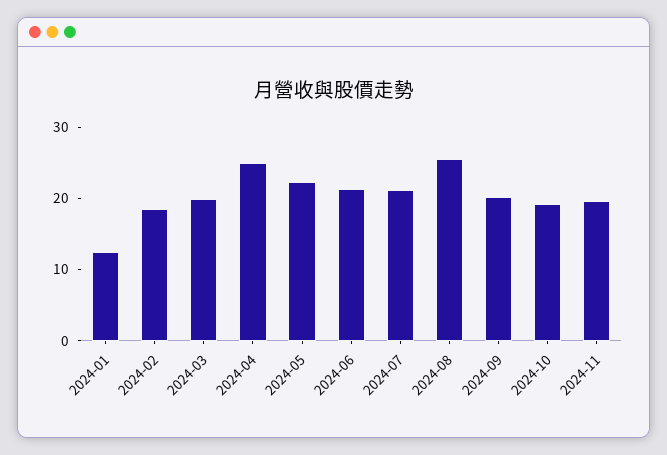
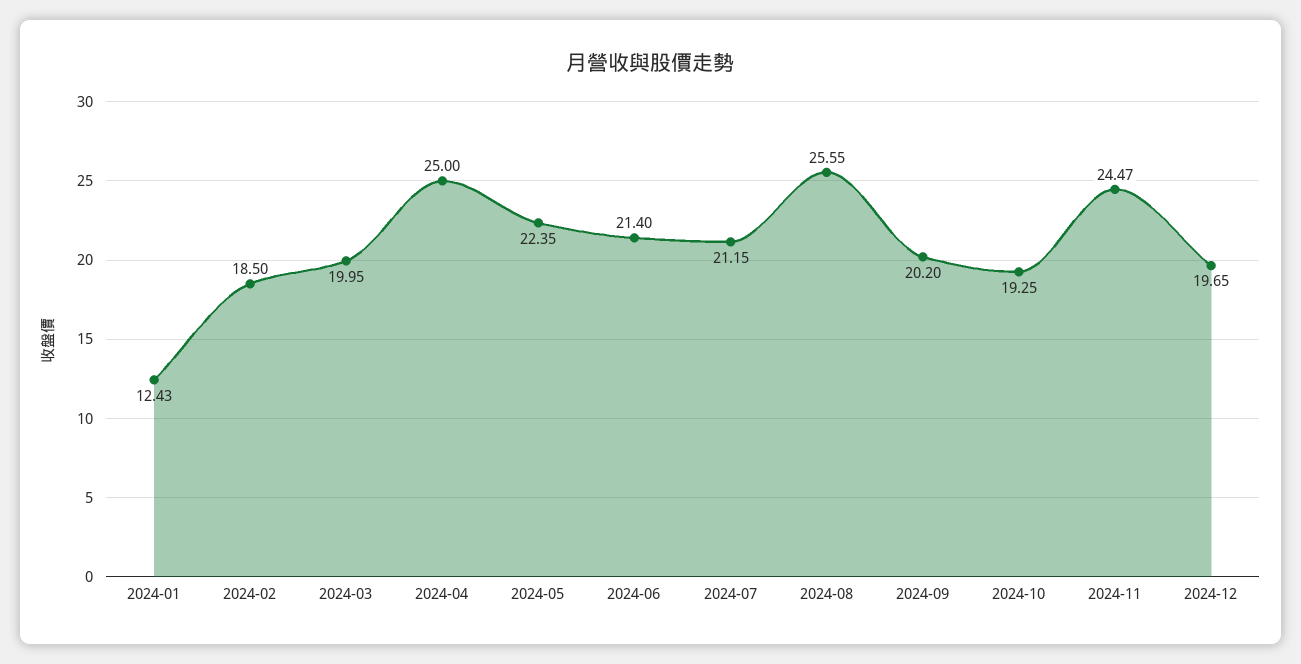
2024-11: 20 -> 24.47
2024-12: none -> 19.65

